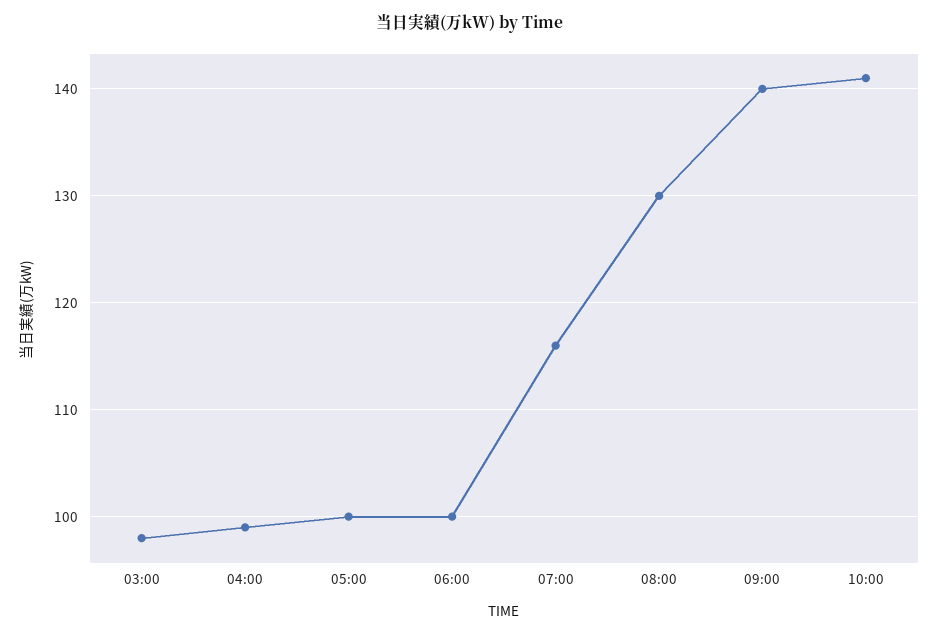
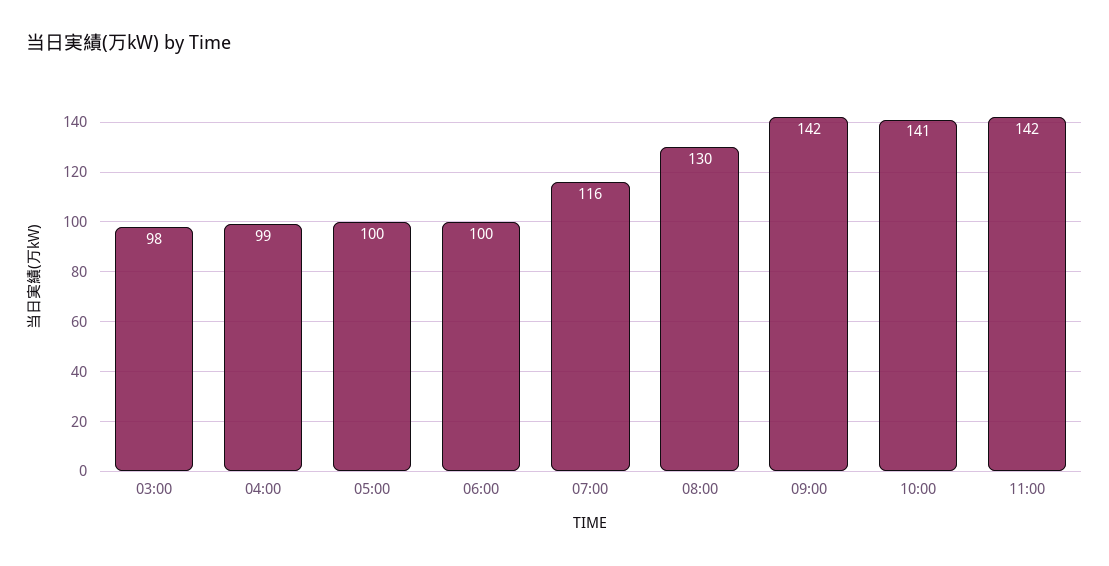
09:00: 140 -> 142
11:00: none -> 142

